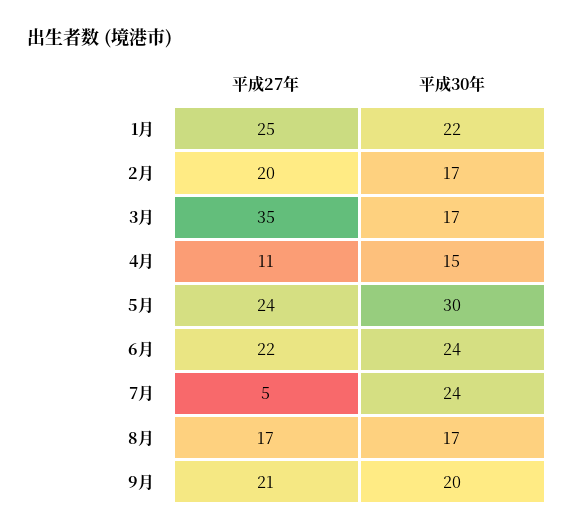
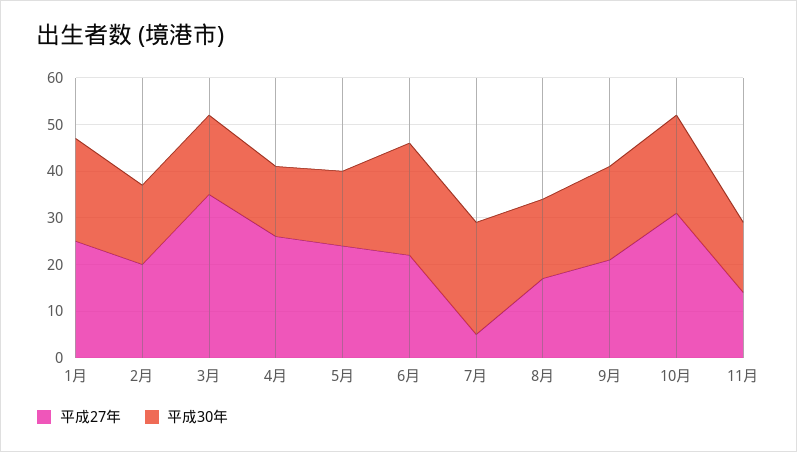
平成27年, 4月: 11 -> 25
平成30年, 5月: 30 -> 15
平成27年, 10月: none -> 30
平成30年, 10月: none -> 20
平成27年, 11月: none -> 15
平成30年, 11月: none -> 15

